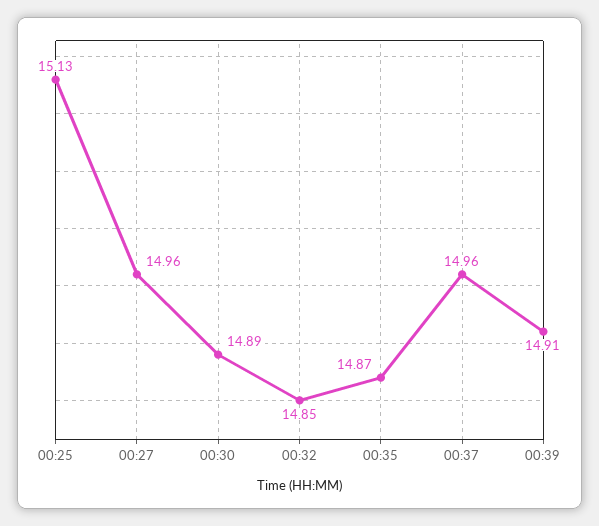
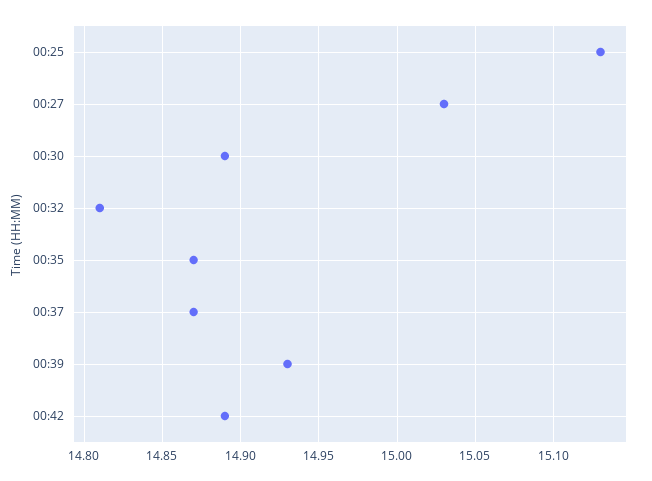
00:27: 14.96 -> 15.03
00:32: 14.85 -> 14.81
00:37: 14.96 -> 14.87
00:39: 14.91 -> 14.93
00:42: none -> 14.89

